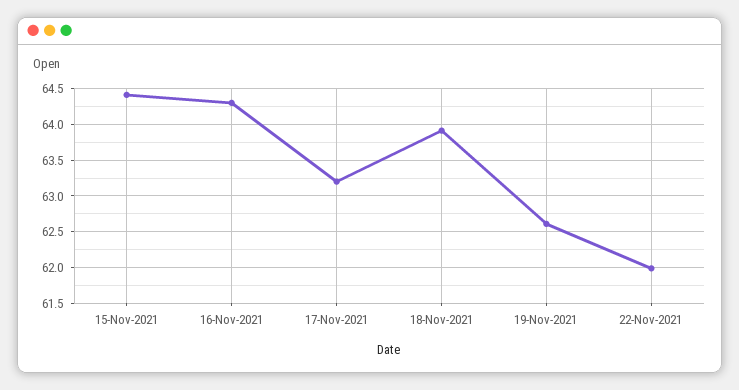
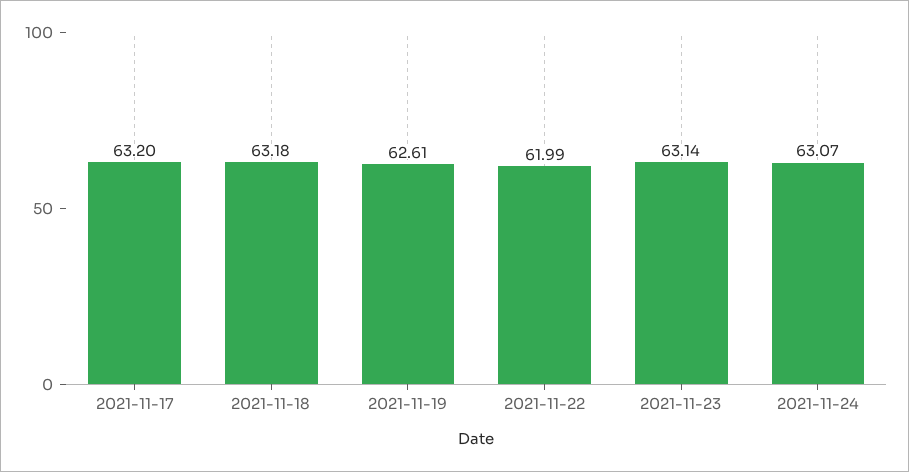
15-Nov-2021: 64.4 -> none
16-Nov-2021: 64.3 -> none
18-Nov-2021: 63.9 -> 63.18
2021-11-23: none -> 63.14
2021-11-24: none -> 63.07

